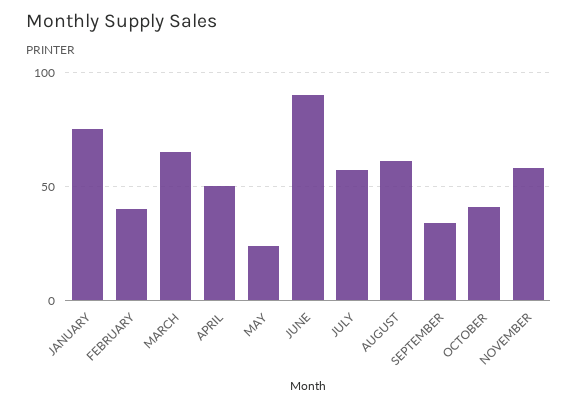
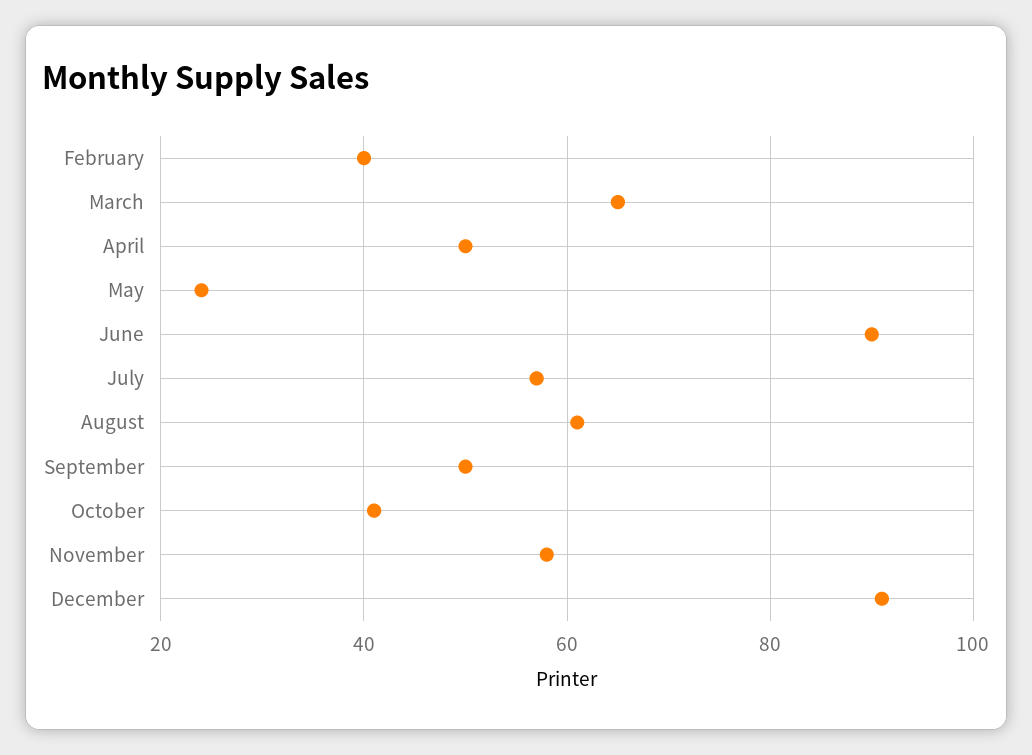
JANUARY: 75 -> none
SEPTEMBER: 35 -> 50
December: none -> 90

